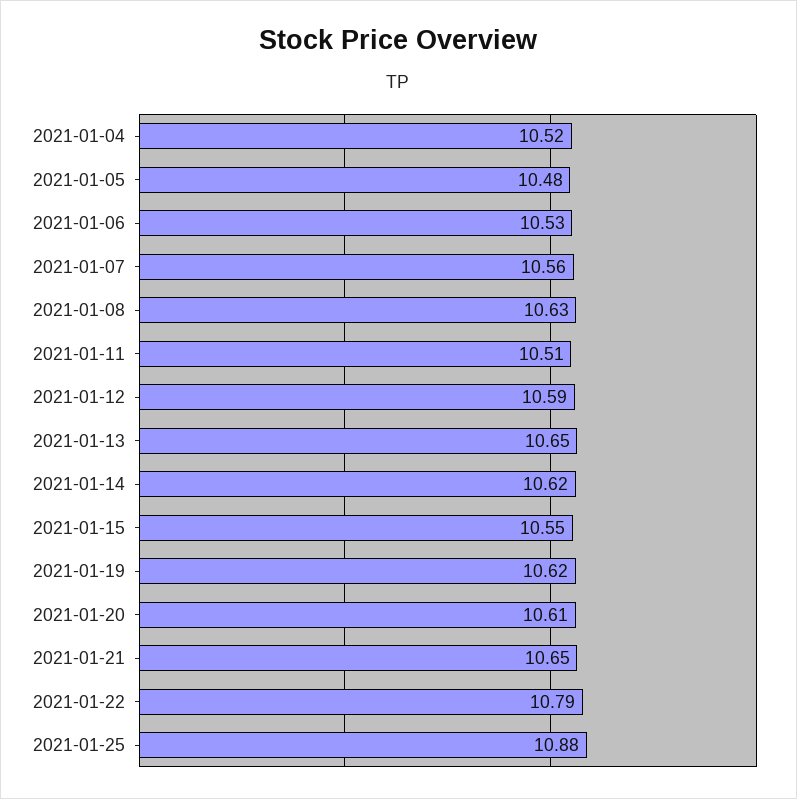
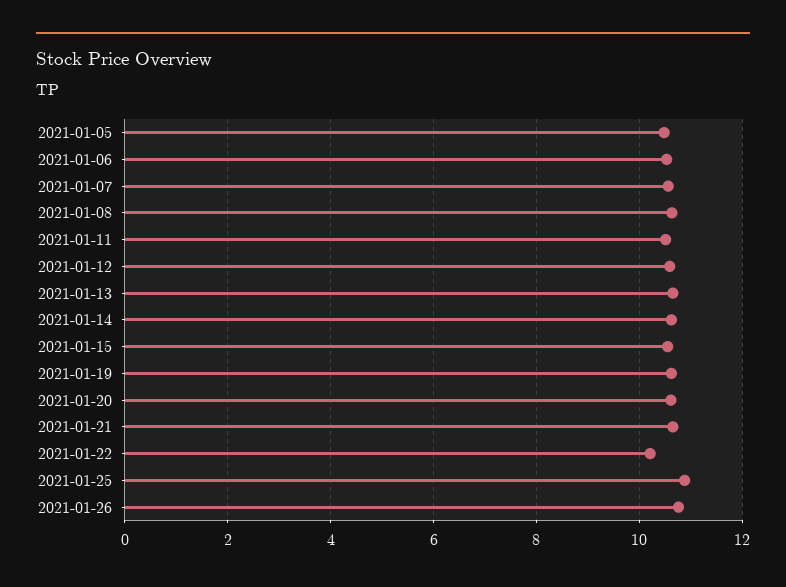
2021-01-04: 10.52 -> none
2021-01-22: 10.79 -> 10.2
2021-01-26: none -> 10.8

